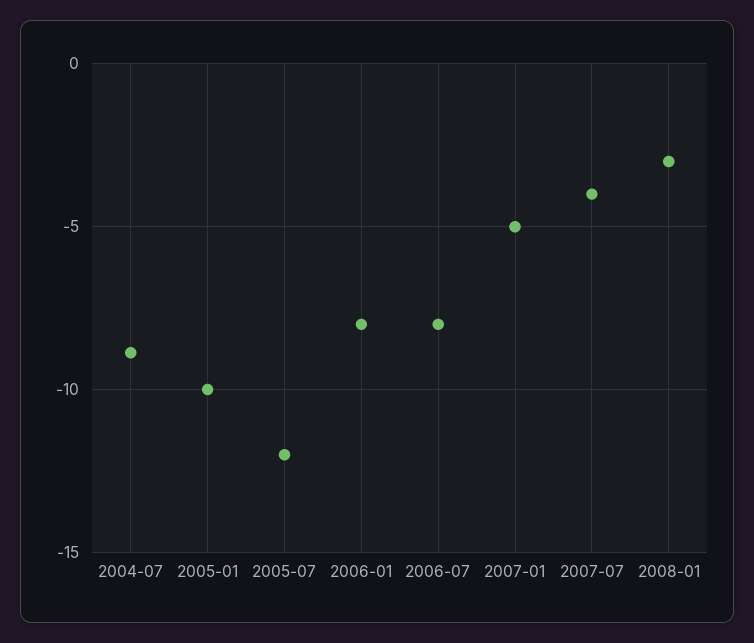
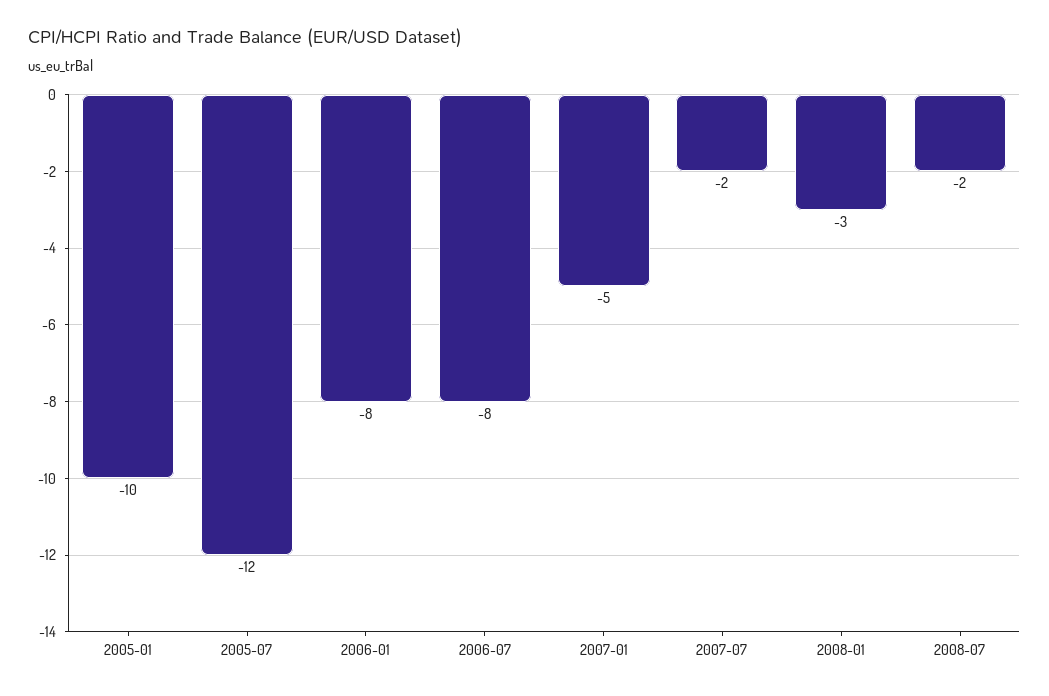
2004-07: -9 -> none
2007-07: -4 -> -2
2008-07: none -> -2

